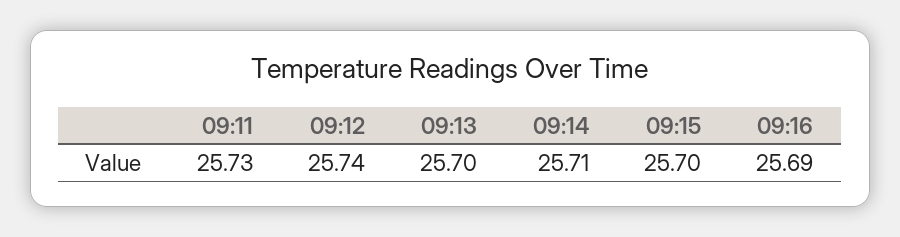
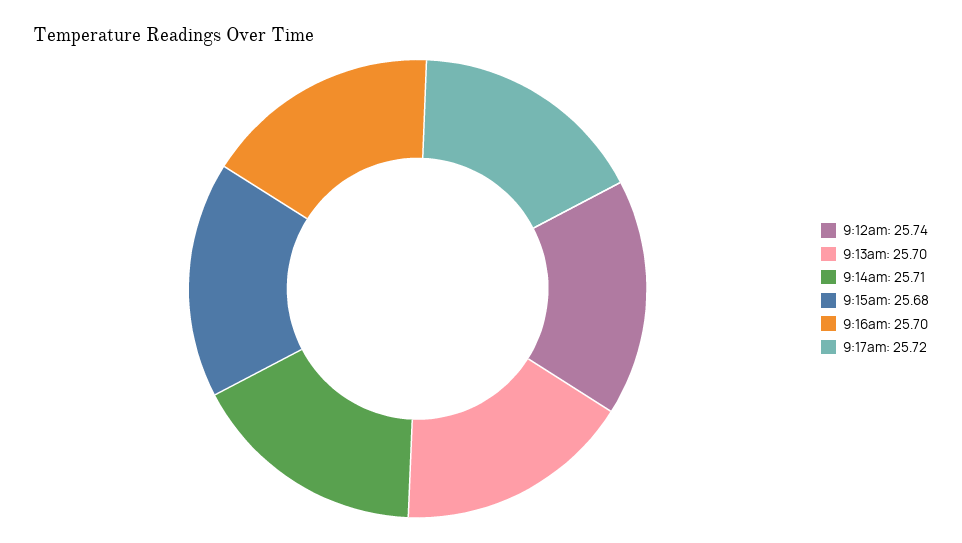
09:11: 25.73 -> none
09:15: 25.7 -> 25.68
09:16: 25.69 -> 25.7
9:17am: none -> 25.72

